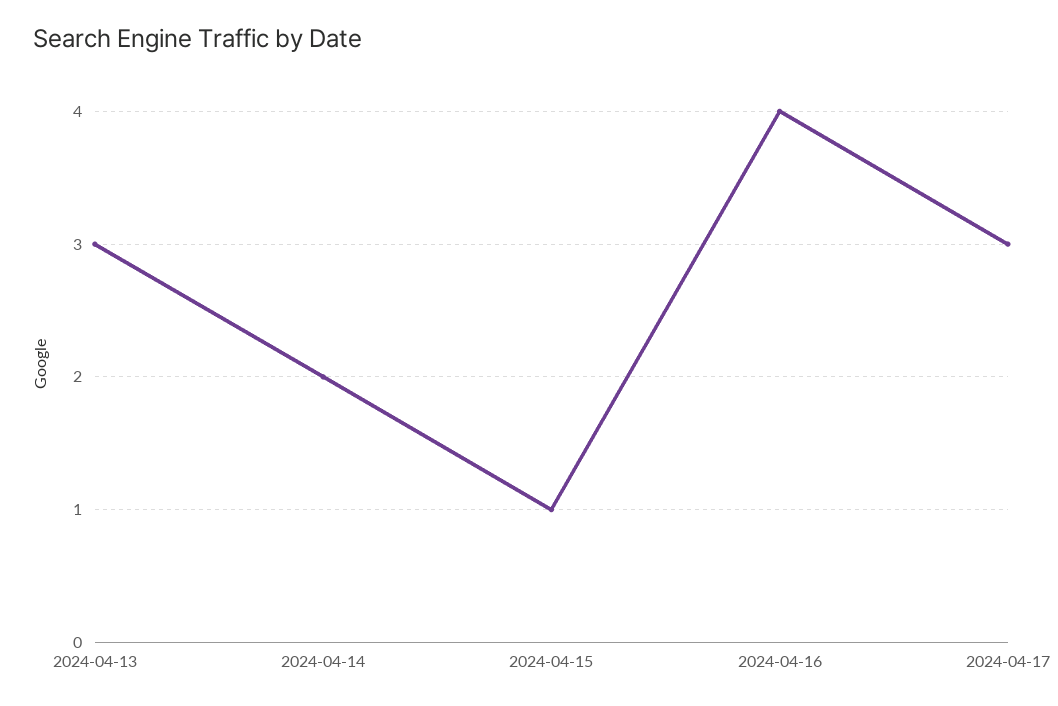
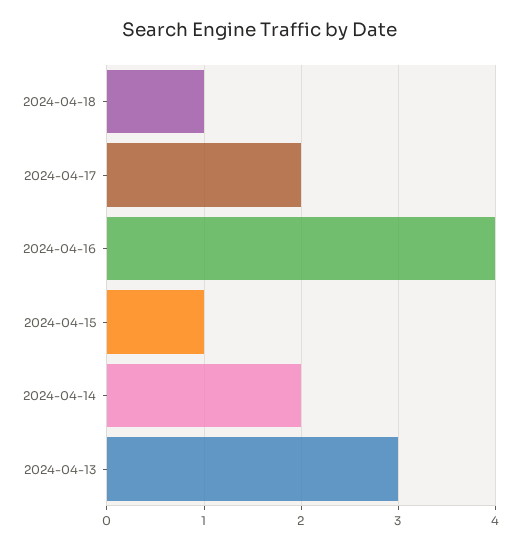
2024-04-17: 3 -> 2
2024-04-18: none -> 1

